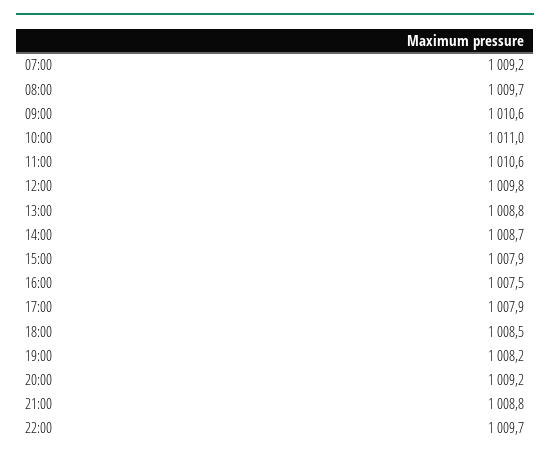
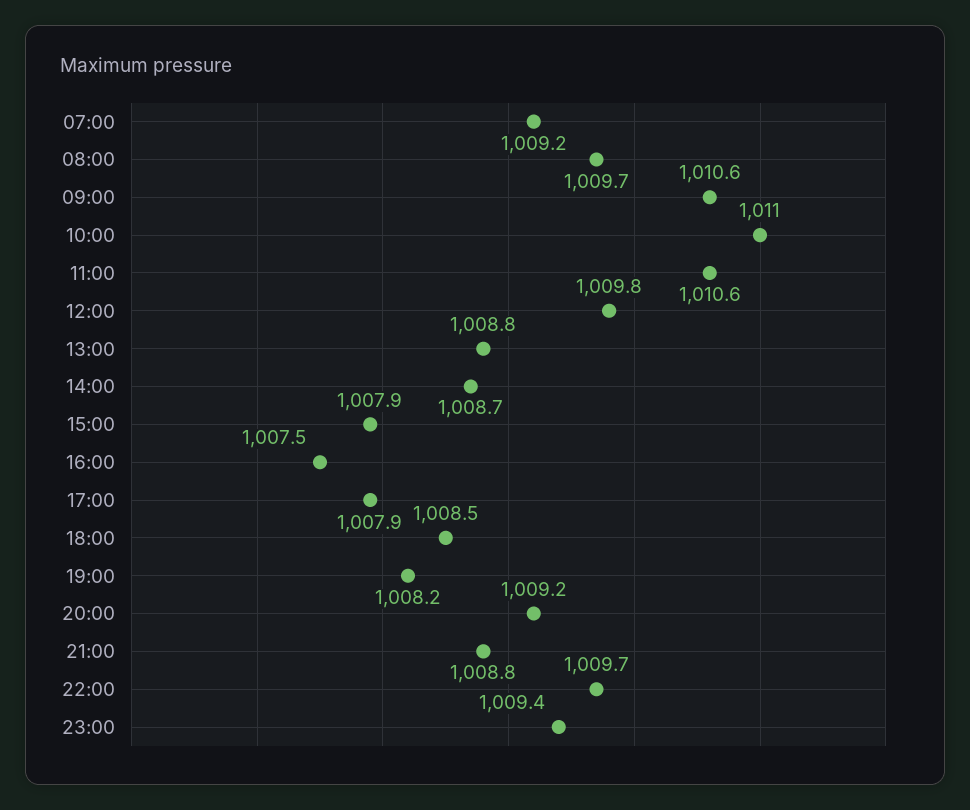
23:00: none -> 1009.4

